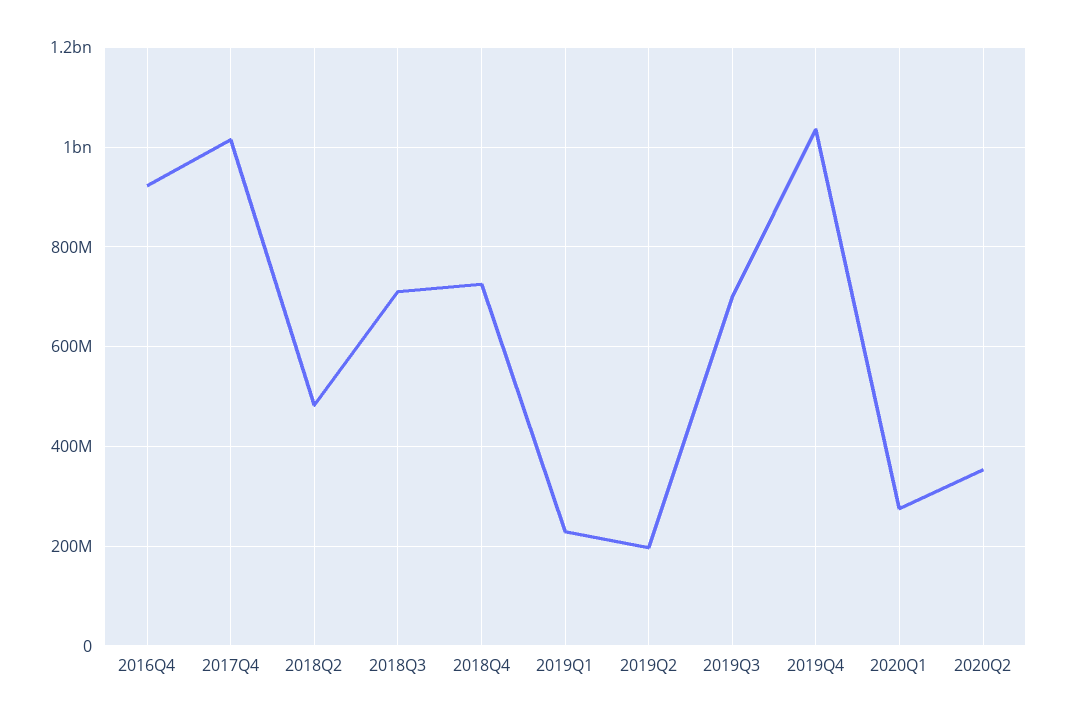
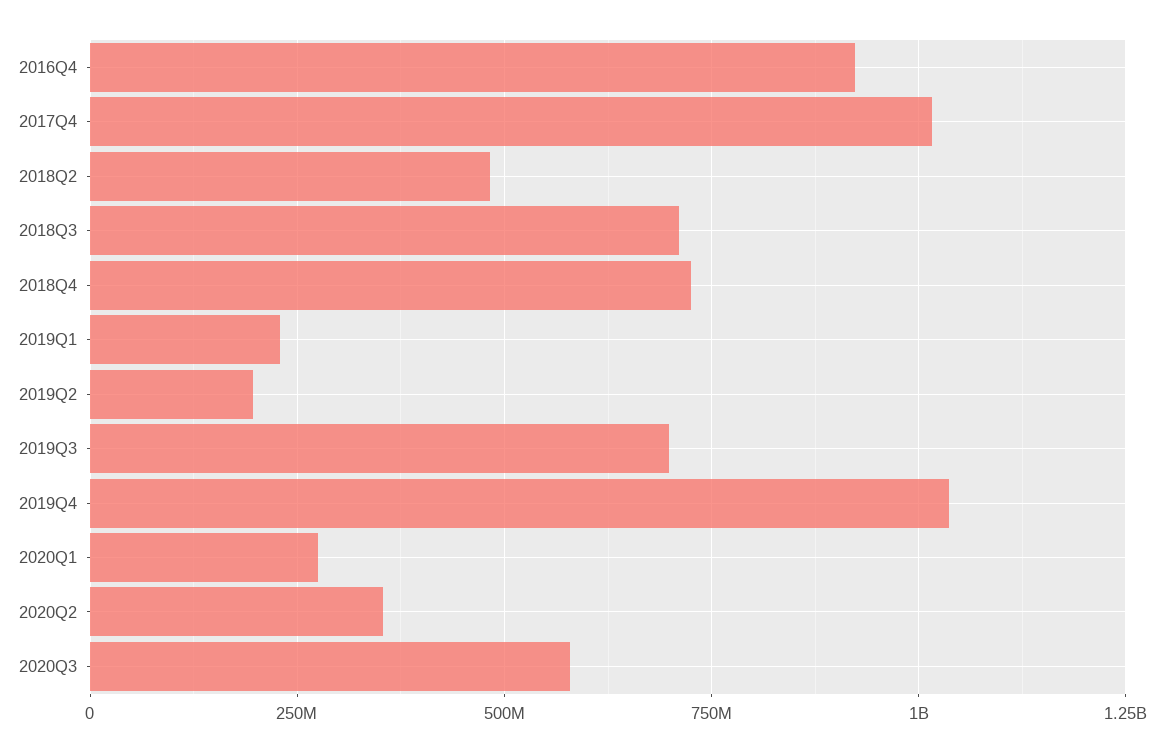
2020Q3: none -> 575000000

